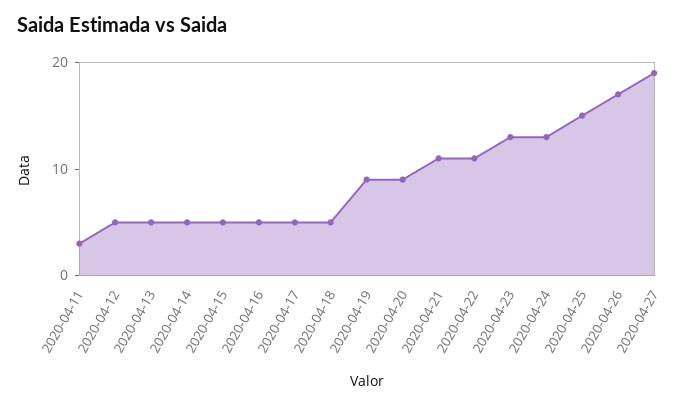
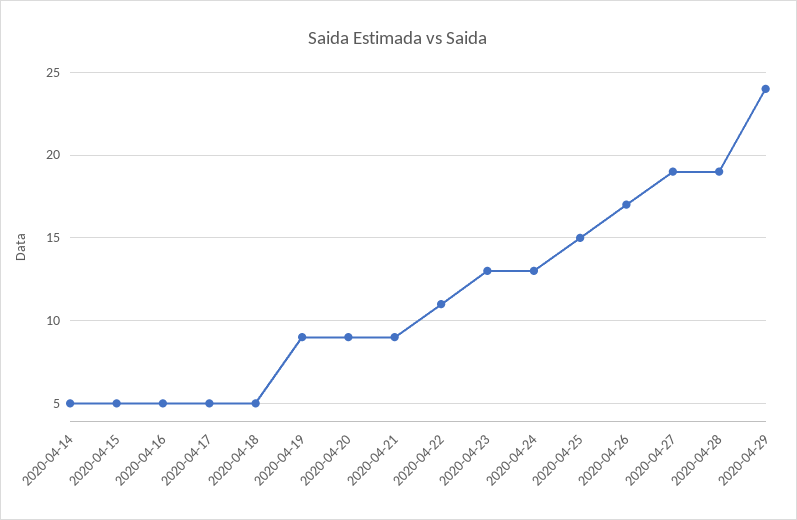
2020-04-11: 3 -> none
2020-04-12: 5 -> none
2020-04-13: 5 -> none
2020-04-21: 11 -> 9
2020-04-28: none -> 19
2020-04-29: none -> 24

